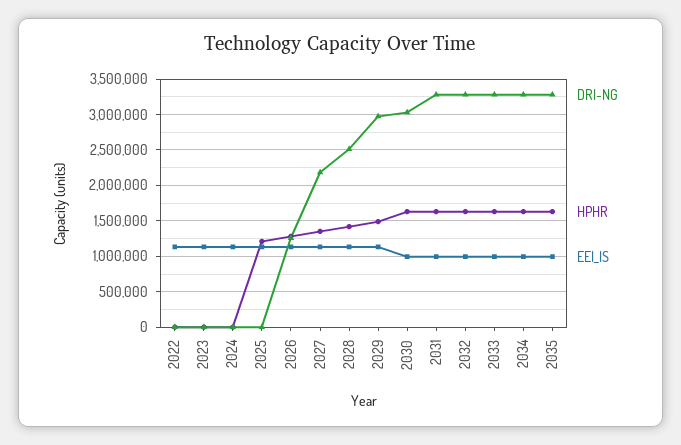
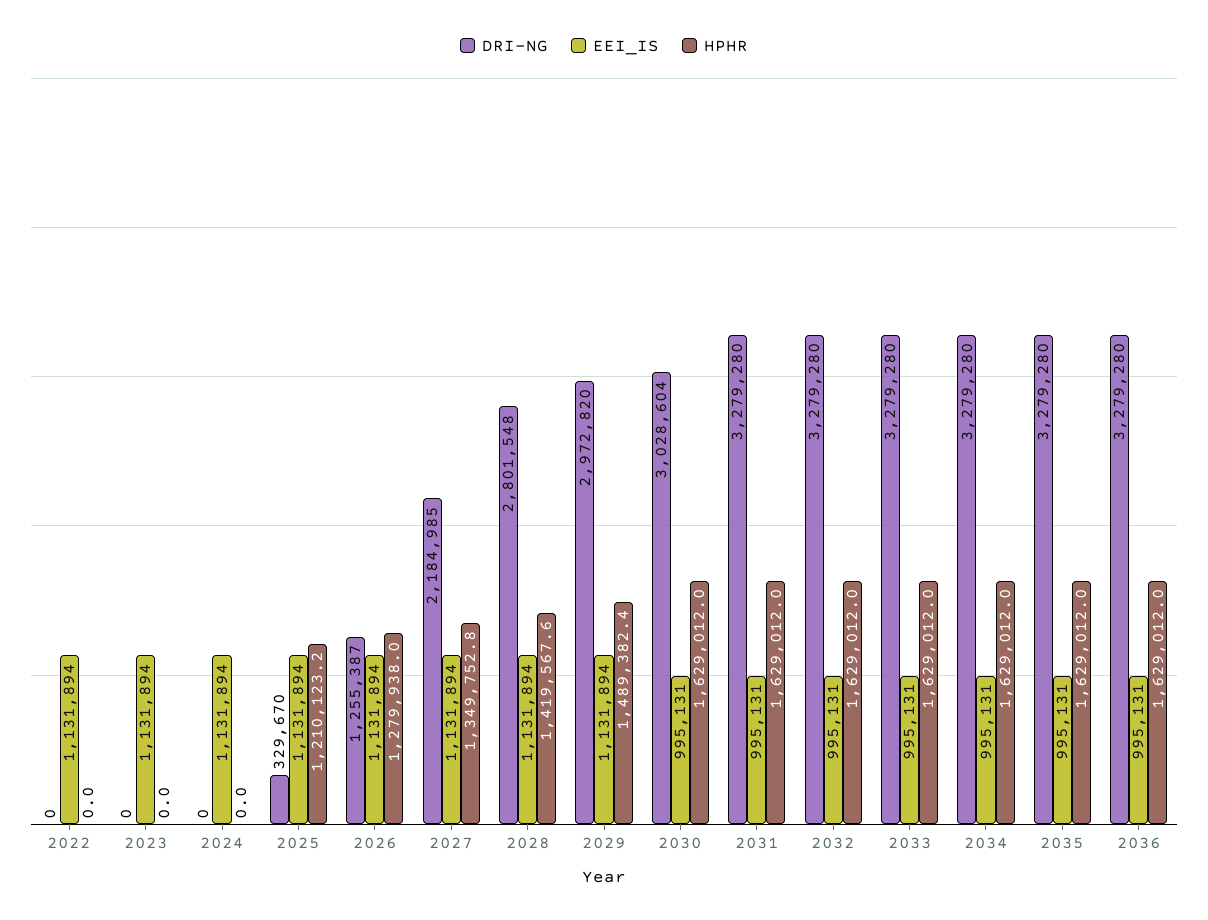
DRI-NG, 2025: 0 -> 329670
DRI-NG, 2028: 2500000 -> 2801548
DRI-NG, 2036: none -> 3279280
EEI_IS, 2036: none -> 995131
HPHR, 2036: none -> 1629012

